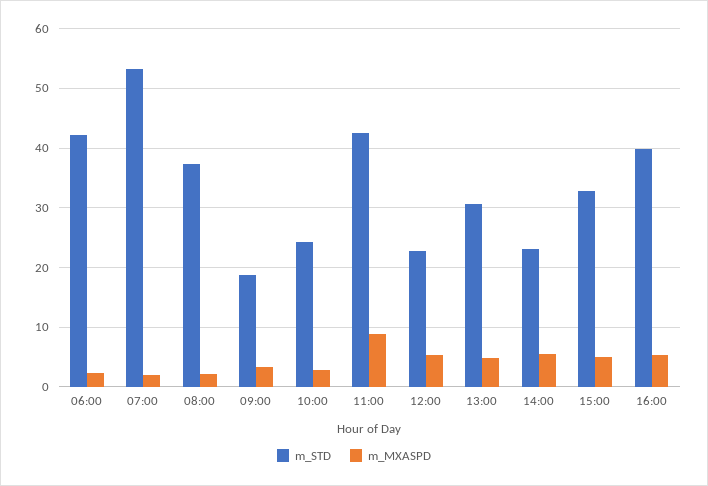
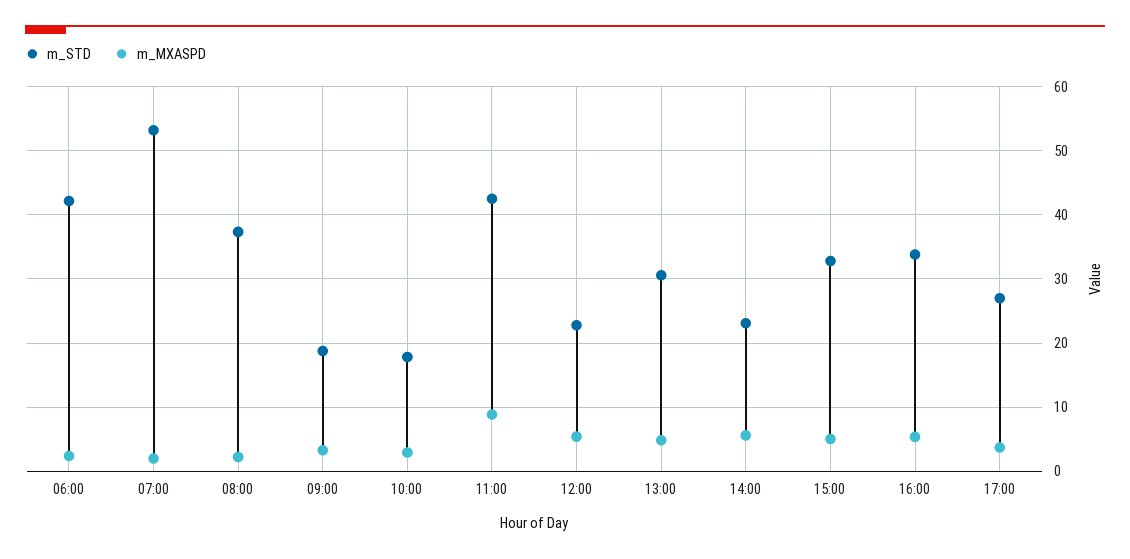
m_STD, 10:00: 24 -> 18
m_STD, 16:00: 40 -> 34
m_STD, 17:00: none -> 27
m_MXASPD, 17:00: none -> 4

